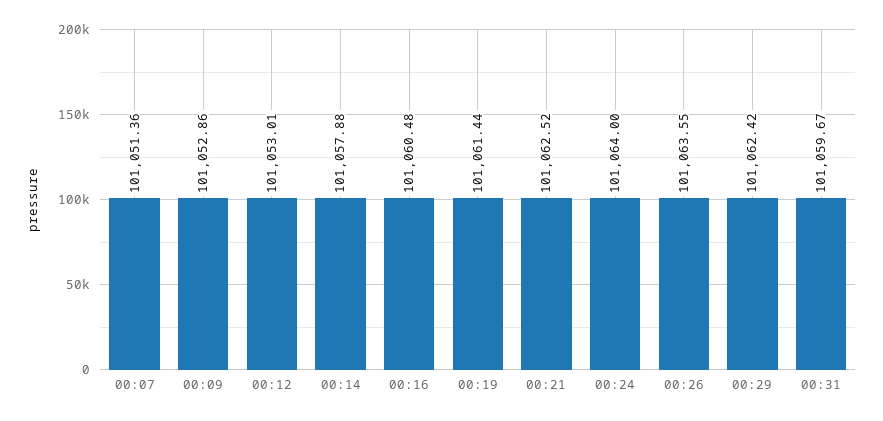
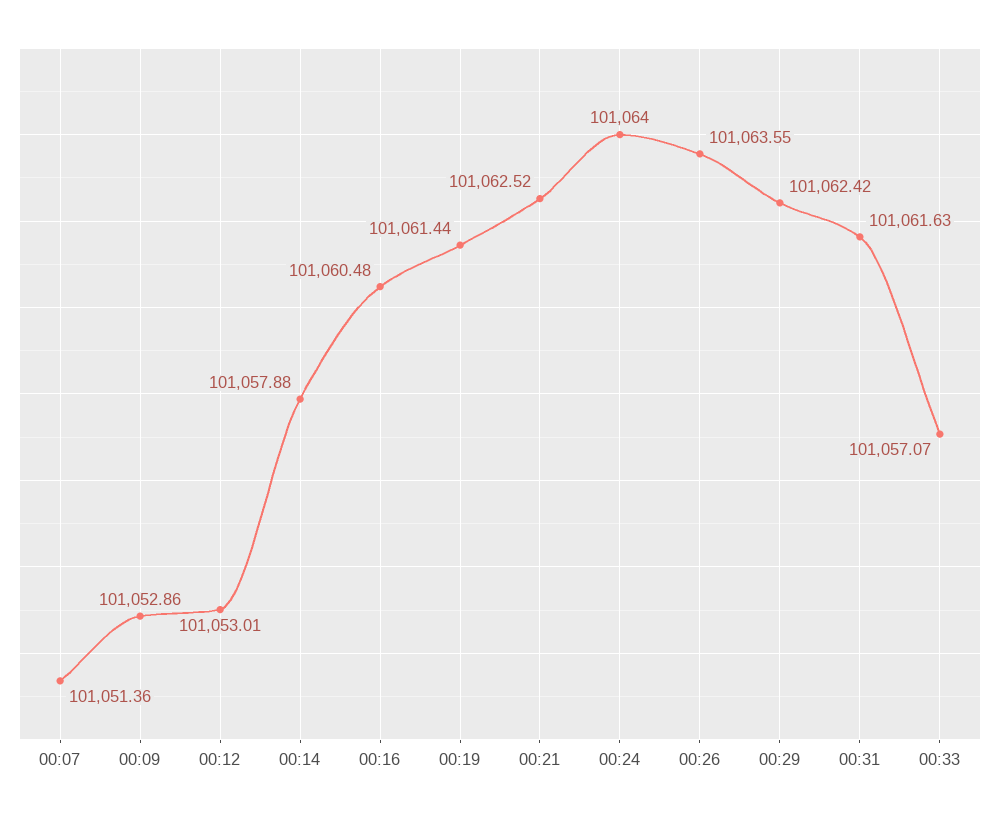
00:31: 101059.67 -> 101061.63
00:33: none -> 101057.07

